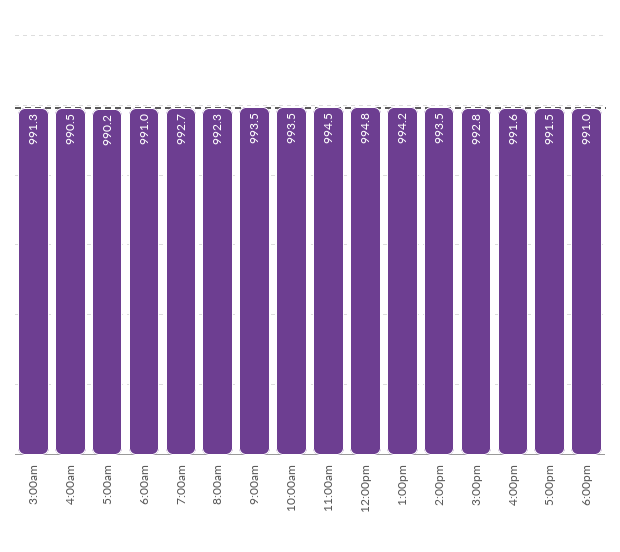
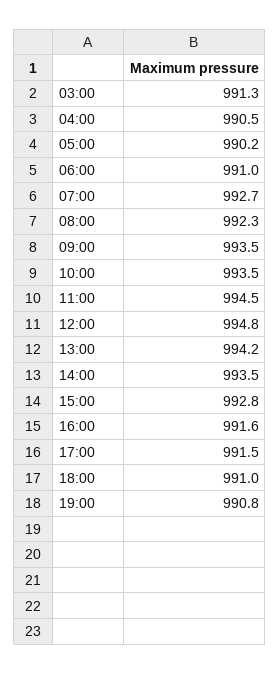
19:00: none -> 990.8

